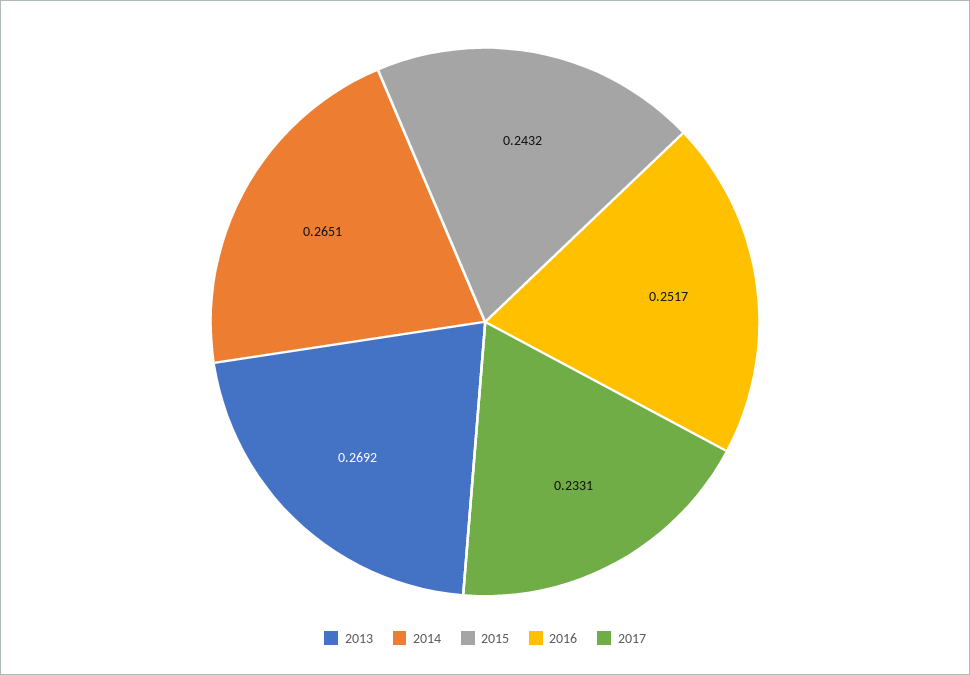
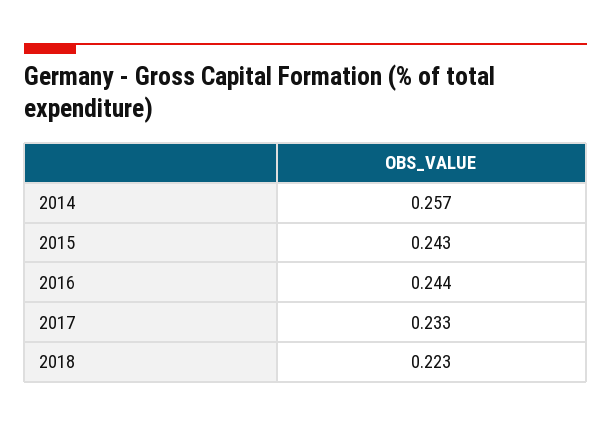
2013: 0.2692 -> none
2014: 0.2651 -> 0.257
2016: 0.2517 -> 0.244
2018: none -> 0.223

